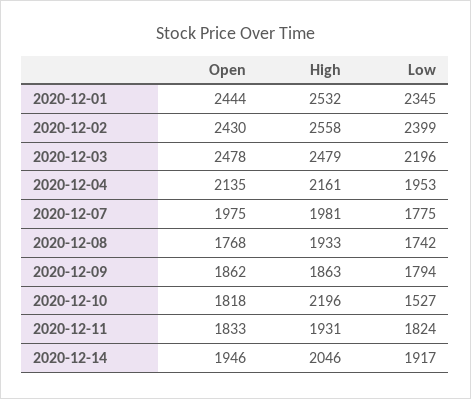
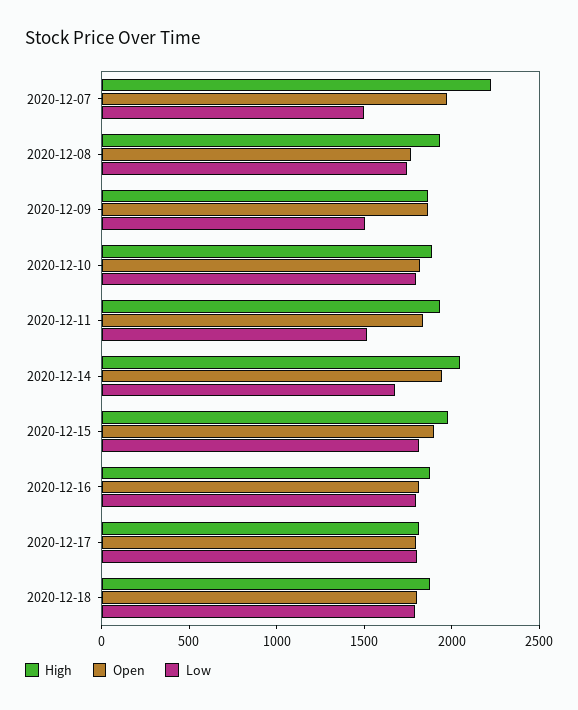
Open, 2020-12-01: 2444 -> none
High, 2020-12-01: 2532 -> none
Low, 2020-12-01: 2345 -> none
Open, 2020-12-02: 2430 -> none
High, 2020-12-02: 2558 -> none
Low, 2020-12-02: 2399 -> none
Open, 2020-12-03: 2478 -> none
High, 2020-12-03: 2479 -> none
Low, 2020-12-03: 2196 -> none
Open, 2020-12-04: 2135 -> none
High, 2020-12-04: 2161 -> none
Low, 2020-12-04: 1953 -> none
High, 2020-12-07: 1981 -> 2200
Low, 2020-12-07: 1775 -> 1500
Low, 2020-12-09: 1794 -> 1500
High, 2020-12-10: 2196 -> 1900
Low, 2020-12-10: 1527 -> 1800
Low, 2020-12-11: 1824 -> 1500
Low, 2020-12-14: 1917 -> 1700
High, 2020-12-15: none -> 2000
Open, 2020-12-15: none -> 1900
Low, 2020-12-15: none -> 1800
High, 2020-12-16: none -> 1900
Open, 2020-12-16: none -> 1800
Low, 2020-12-16: none -> 1800
High, 2020-12-17: none -> 1800
Open, 2020-12-17: none -> 1800
Low, 2020-12-17: none -> 1800
High, 2020-12-18: none -> 1900
Open, 2020-12-18: none -> 1800
Low, 2020-12-18: none -> 1800

